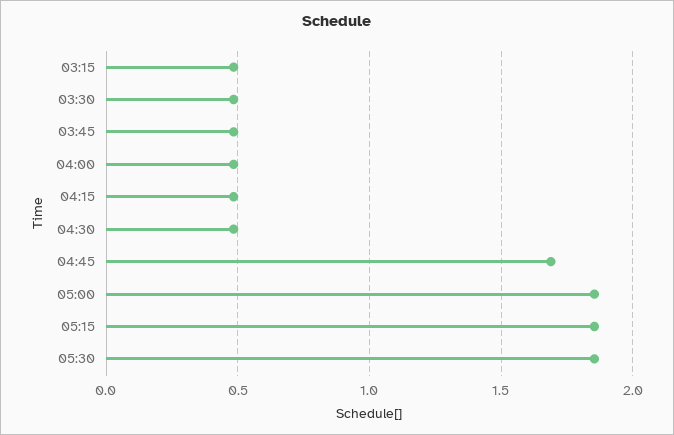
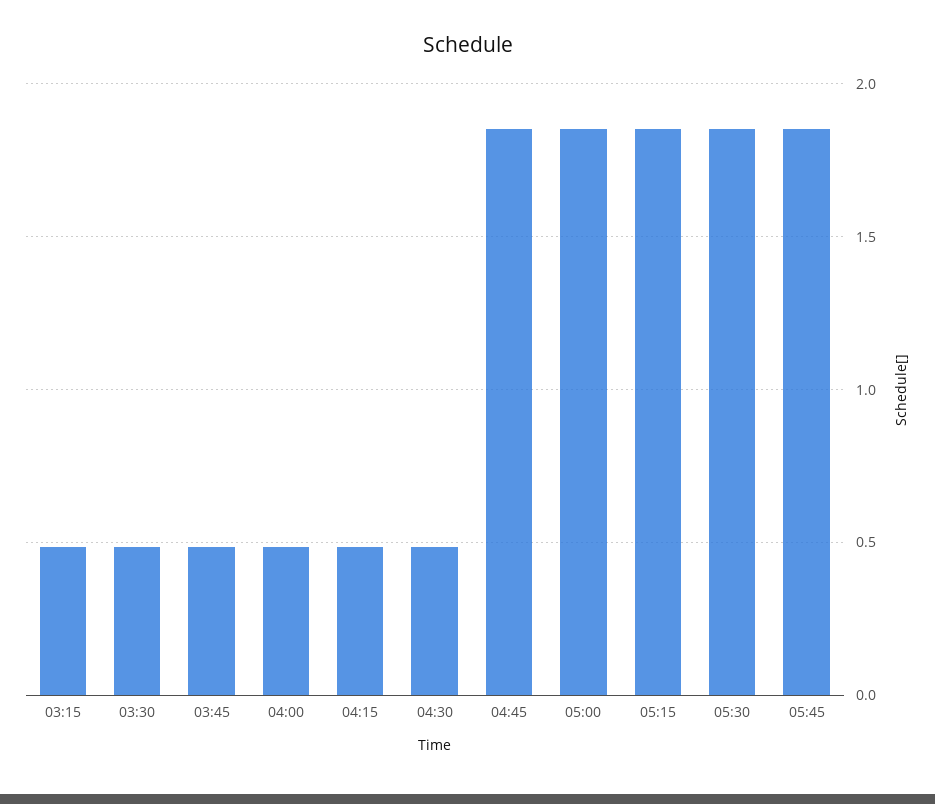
04:45: 1.7 -> 1.85
05:45: none -> 1.85

